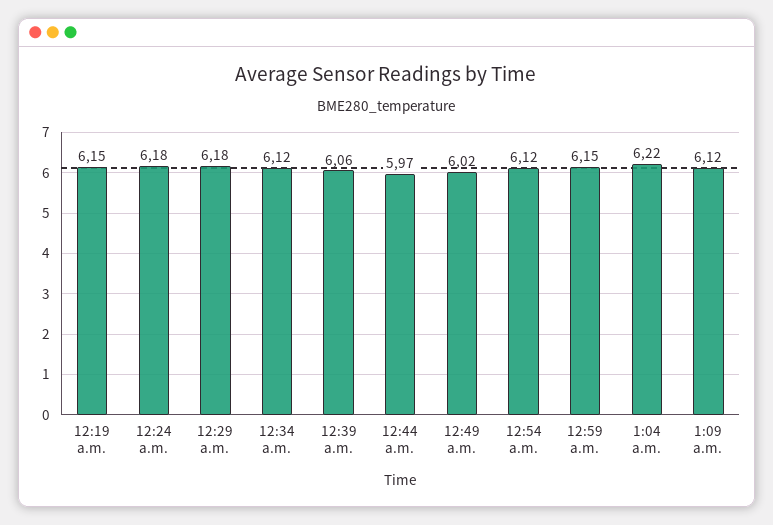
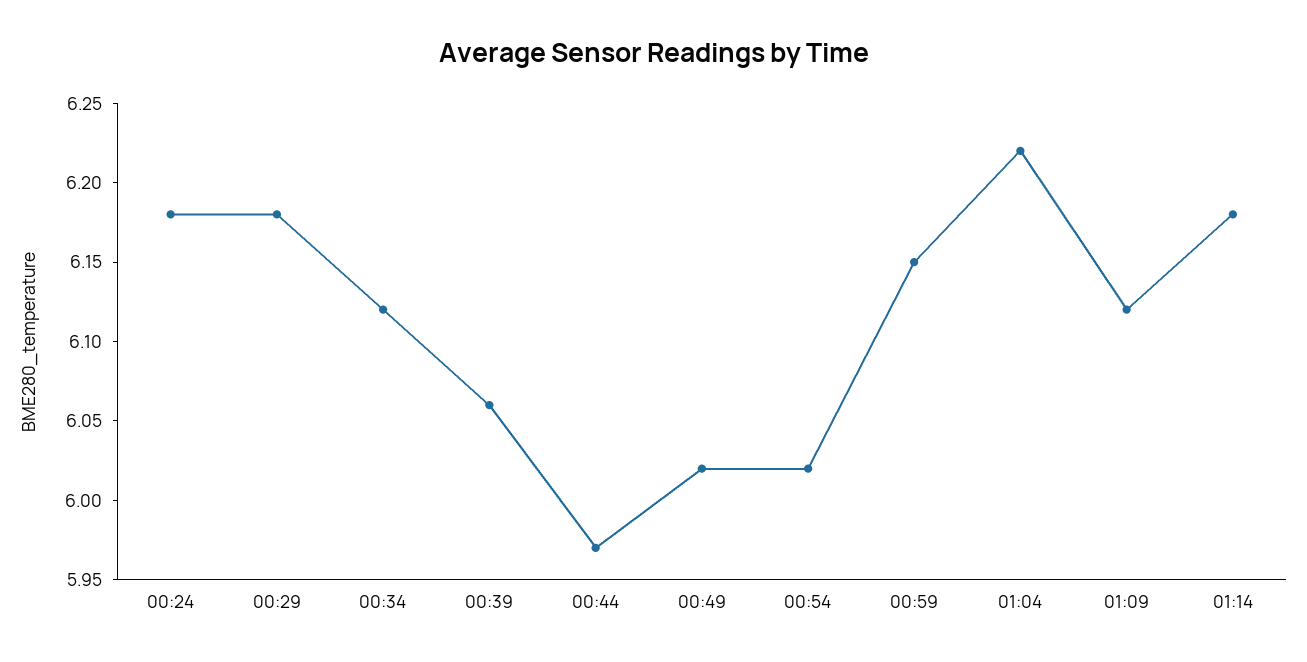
12:19 a.m.: 6.15 -> none
12:54 a.m.: 6.12 -> 6.02
01:14: none -> 6.18

